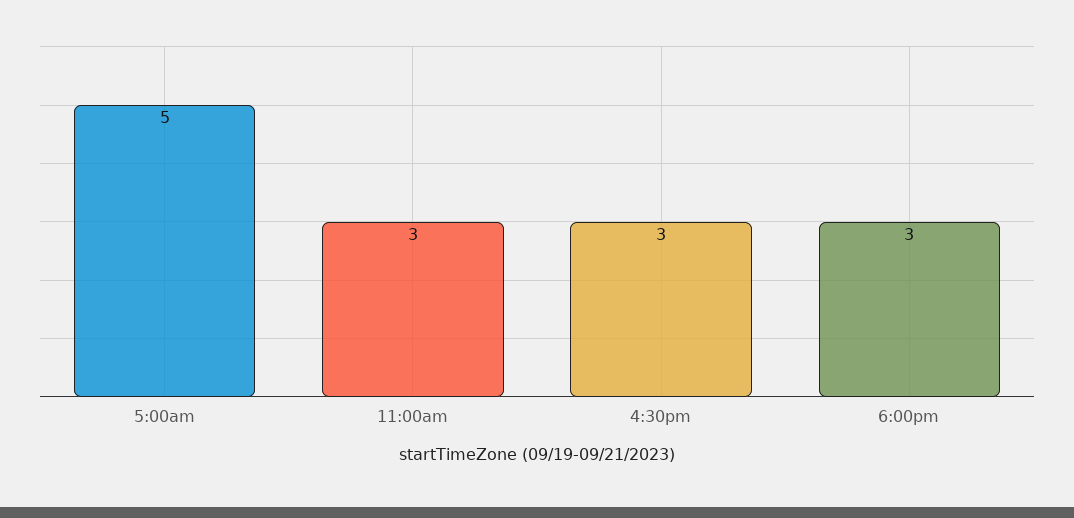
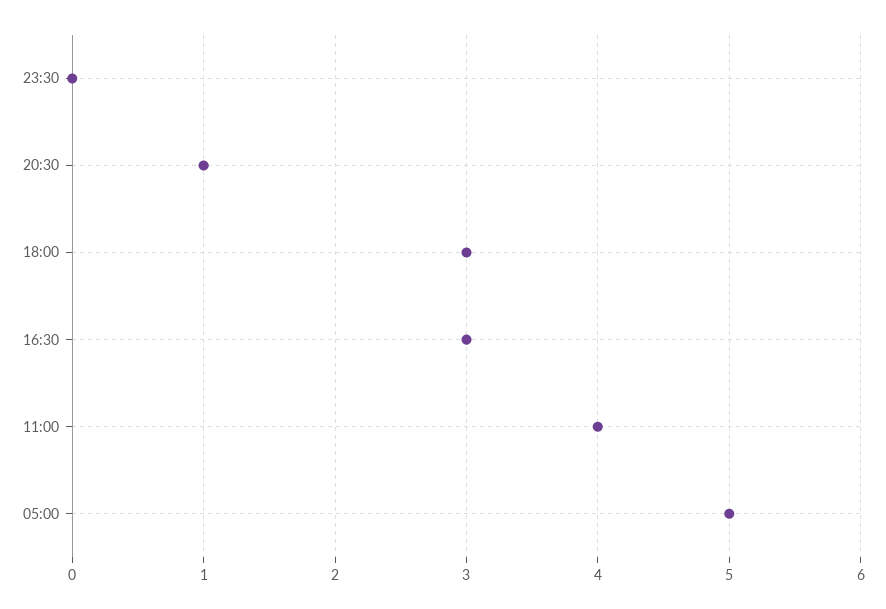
11:00am: 3 -> 4
23:30: none -> 0
20:30: none -> 1

